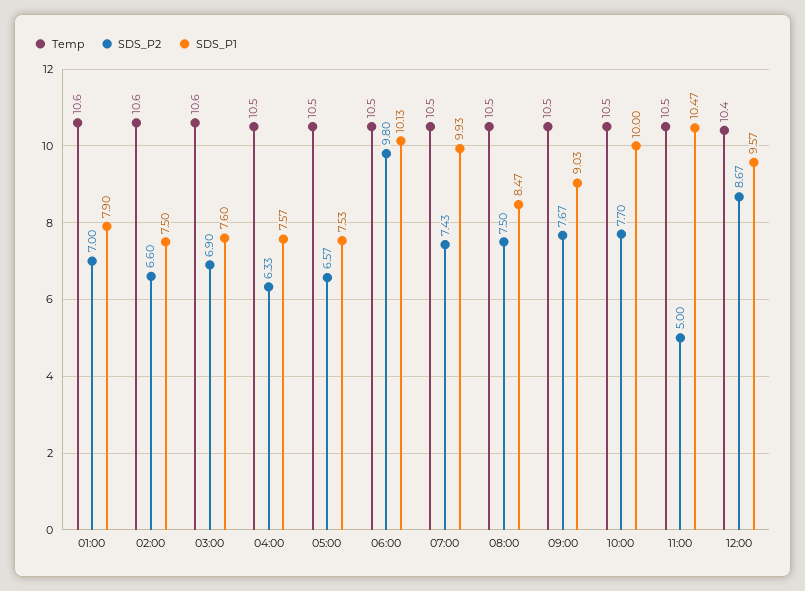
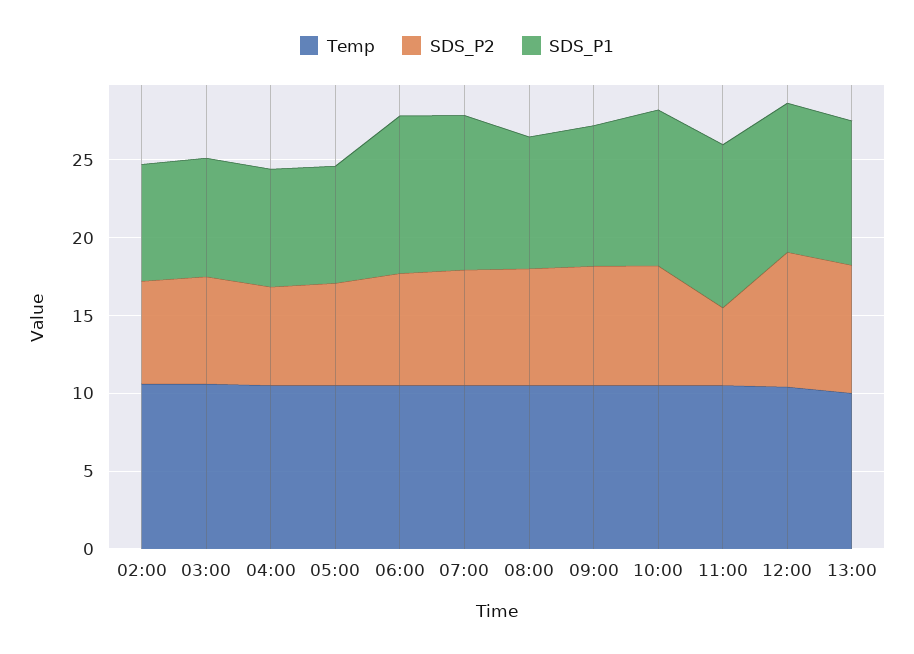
Temp, 01:00: 10.6 -> none
SDS_P2, 01:00: 7 -> none
SDS_P1, 01:00: 7.9 -> none
SDS_P2, 06:00: 9.8 -> 7
Temp, 13:00: none -> 10
SDS_P2, 13:00: none -> 8
SDS_P1, 13:00: none -> 9

